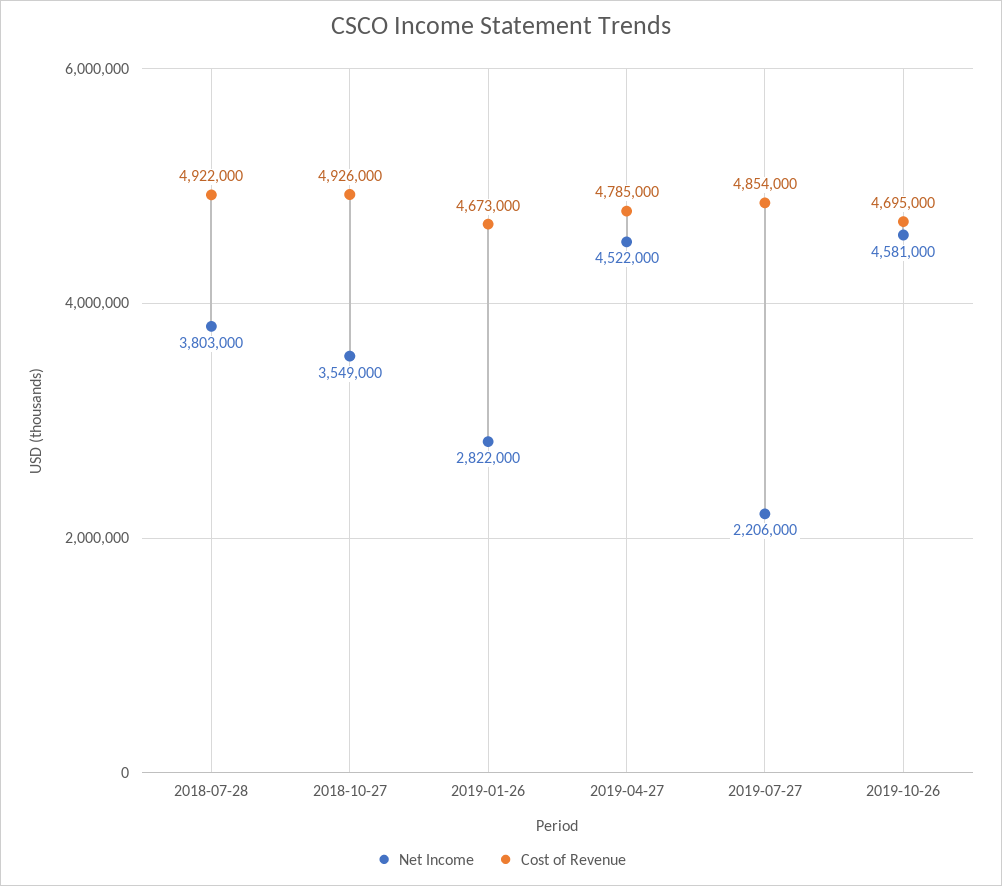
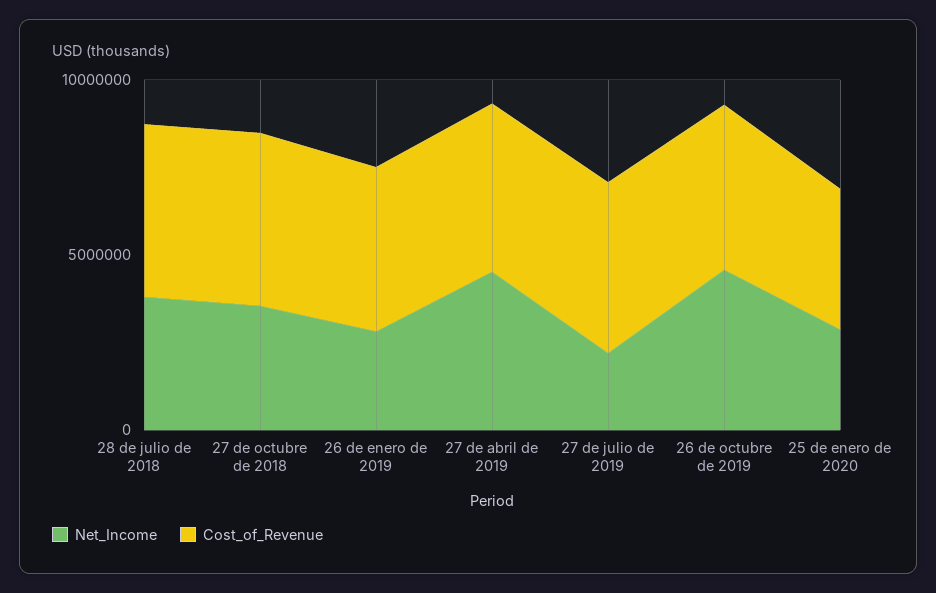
Net Income, 25 de enero de 2020: none -> 3000000
Cost of Revenue, 25 de enero de 2020: none -> 4000000

